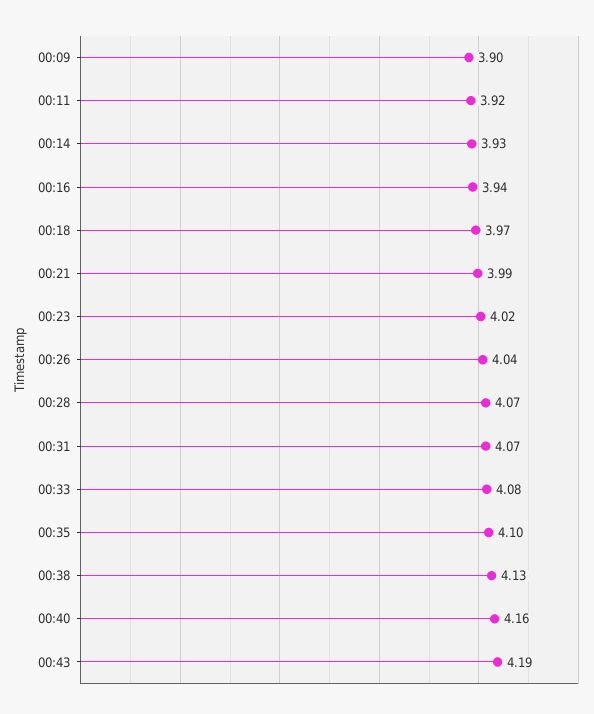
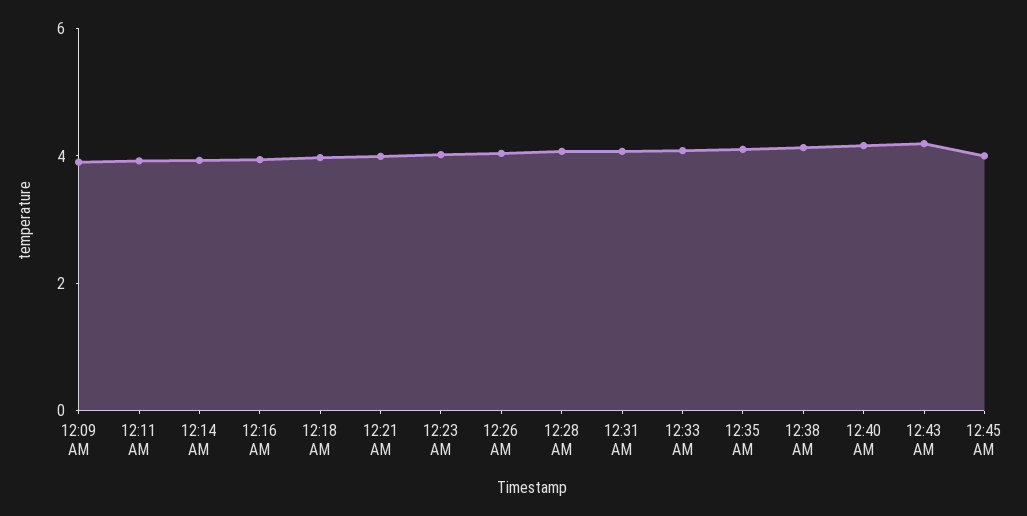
12:45 AM: none -> 4

